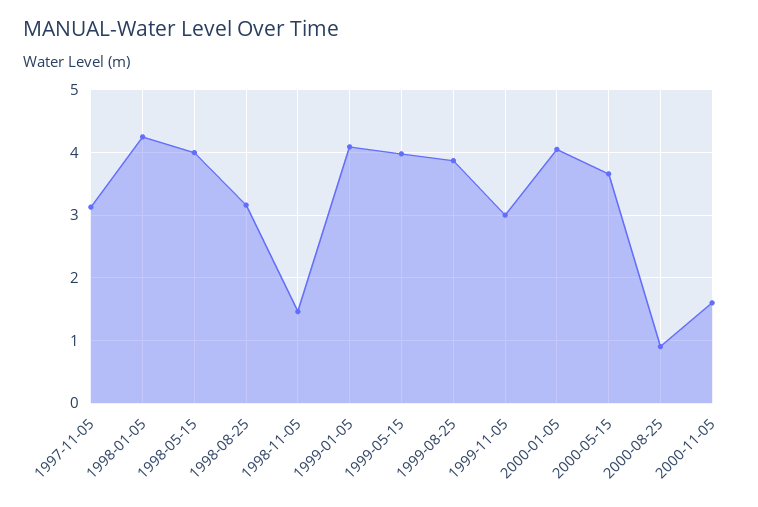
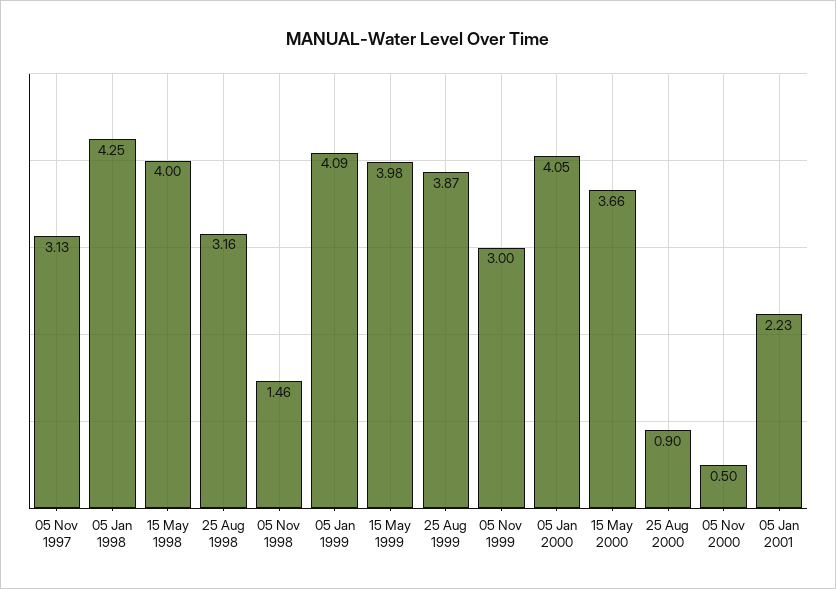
2000-11-05: 1.6 -> 0.5
05 Jan 2001: none -> 2.23

